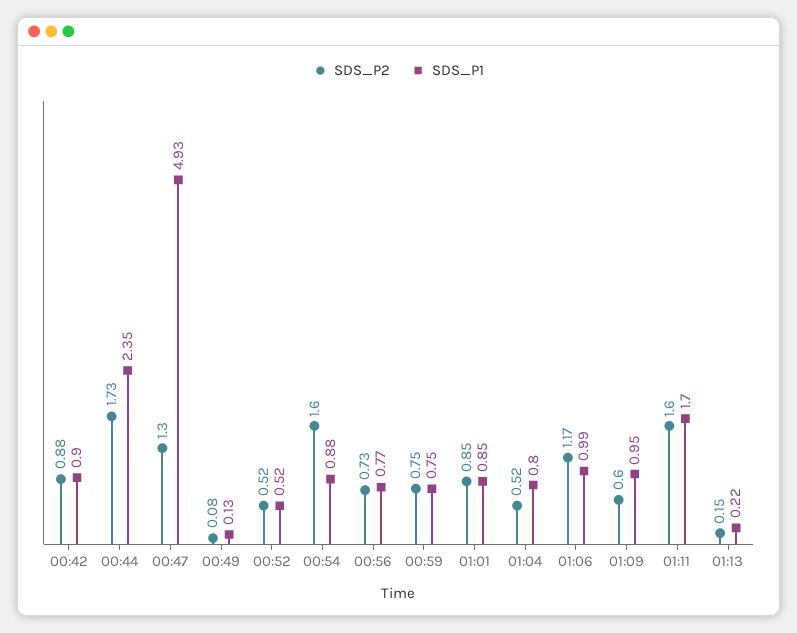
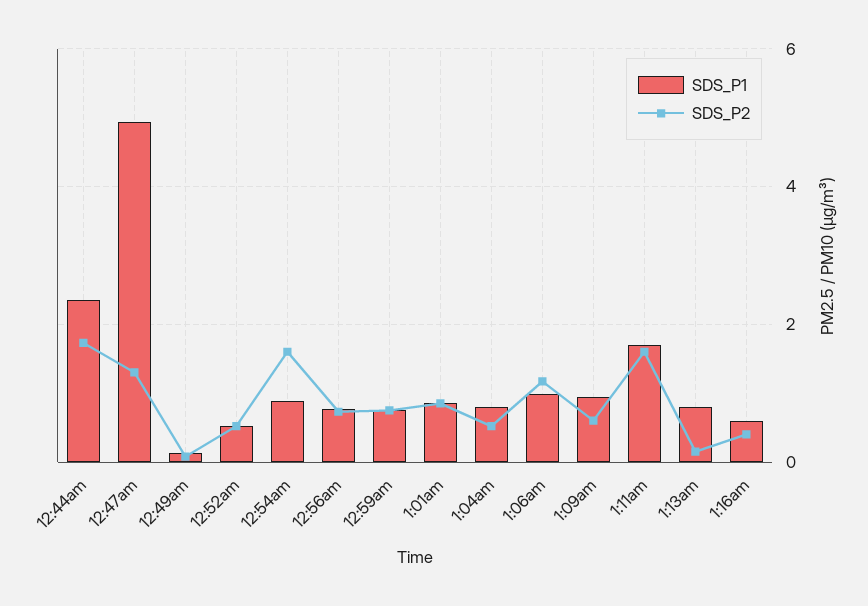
SDS_P2, 00:42: 0.88 -> none
SDS_P1, 00:42: 0.9 -> none
SDS_P1, 01:13: 0.22 -> 0.8
SDS_P1, 1:16am: none -> 0.6
SDS_P2, 1:16am: none -> 0.4

